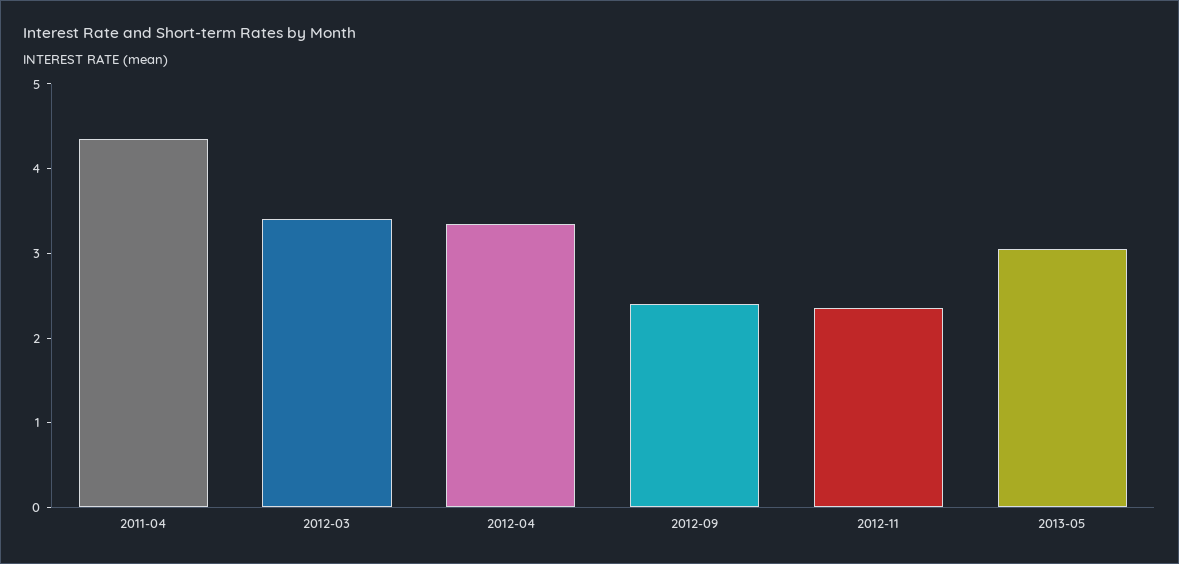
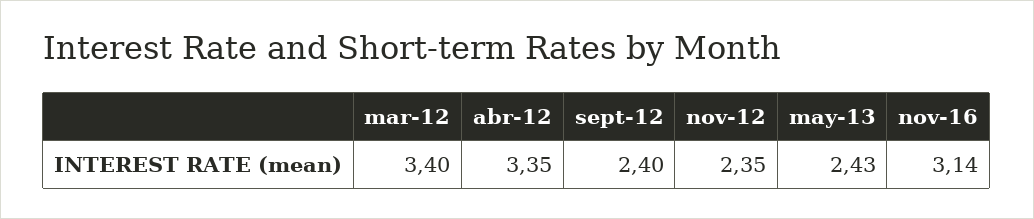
2011-04: 4.4 -> none
2013-05: 3 -> 2.43
nov-16: none -> 3.14

